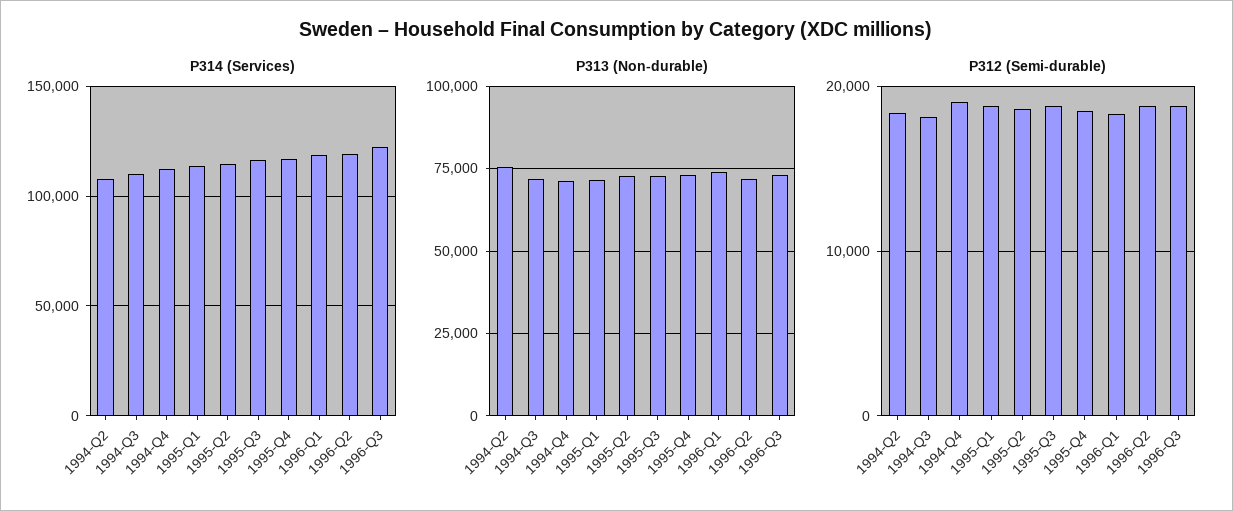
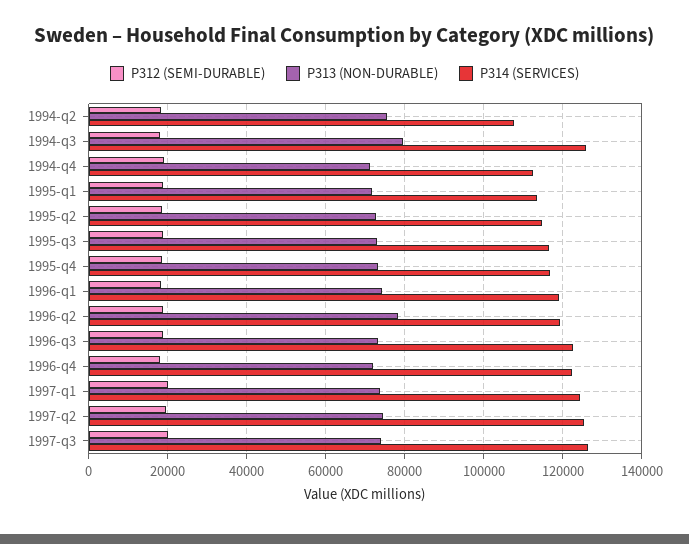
P314 (Services), 1994-Q3: 110000 -> 126000
P313 (Non-durable), 1994-Q3: 72500 -> 80000
P313 (Non-durable), 1996-Q2: 72500 -> 78000
P312 (Semi-durable), 1996-q4: none -> 18000
P313 (Non-durable), 1996-q4: none -> 72000
P314 (Services), 1996-q4: none -> 122000
P312 (Semi-durable), 1997-q1: none -> 20000
P313 (Non-durable), 1997-q1: none -> 74000
P314 (Services), 1997-q1: none -> 124000
P312 (Semi-durable), 1997-q2: none -> 20000
P313 (Non-durable), 1997-q2: none -> 74000
P314 (Services), 1997-q2: none -> 126000
P312 (Semi-durable), 1997-q3: none -> 20000
P313 (Non-durable), 1997-q3: none -> 74000
P314 (Services), 1997-q3: none -> 126000

